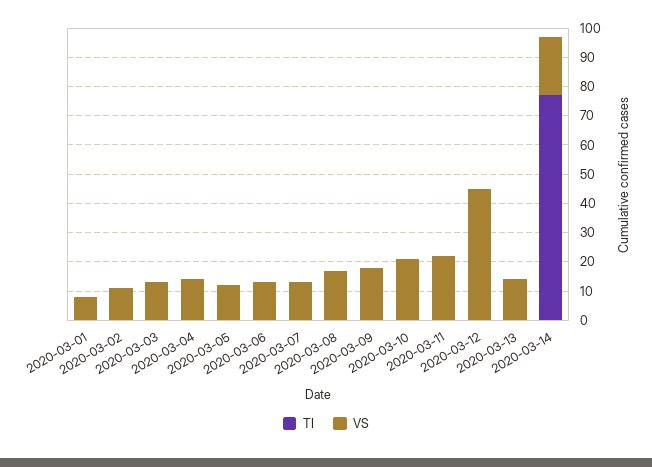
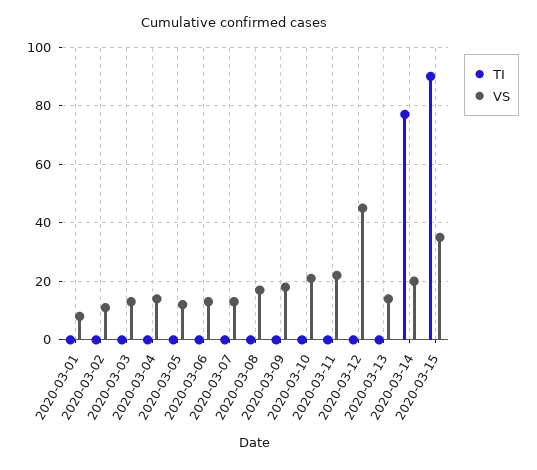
TI, 2020-03-15: none -> 90
VS, 2020-03-15: none -> 35

